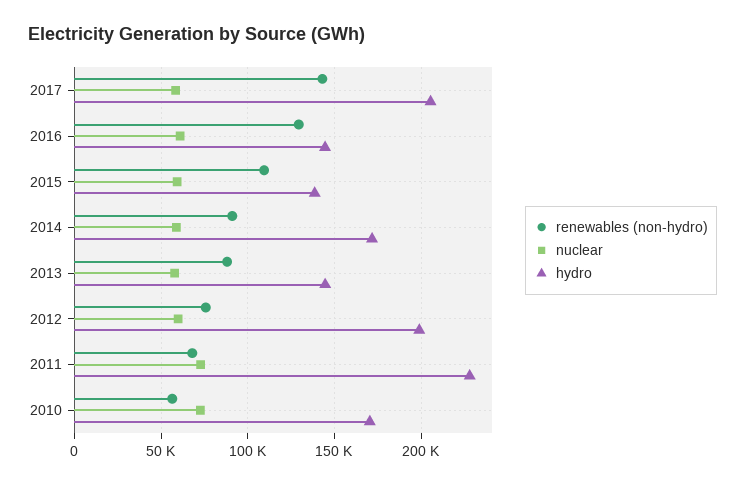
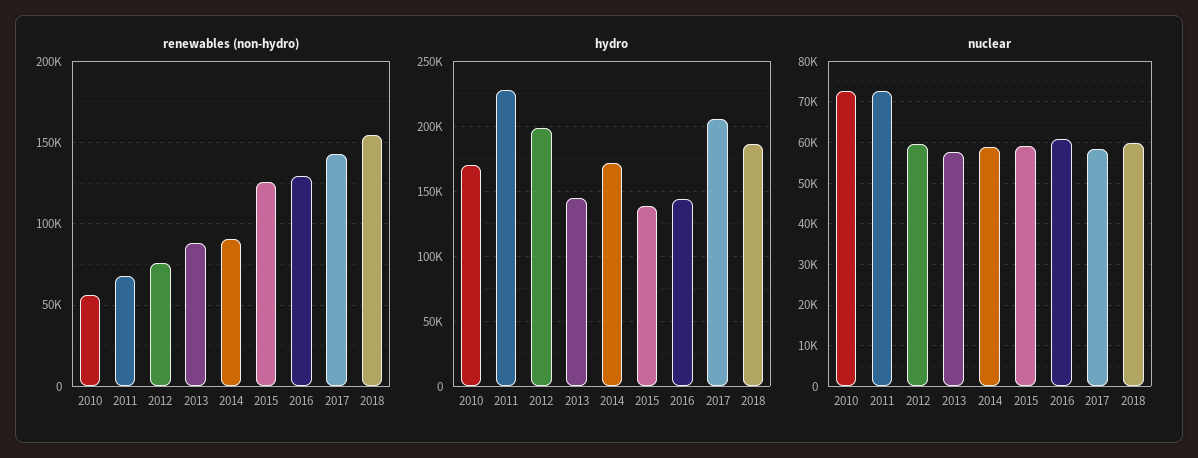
renewables (non-hydro), 2015: 110000 -> 125000
renewables (non-hydro), 2018: none -> 155000
hydro, 2018: none -> 185000
nuclear, 2018: none -> 60000

